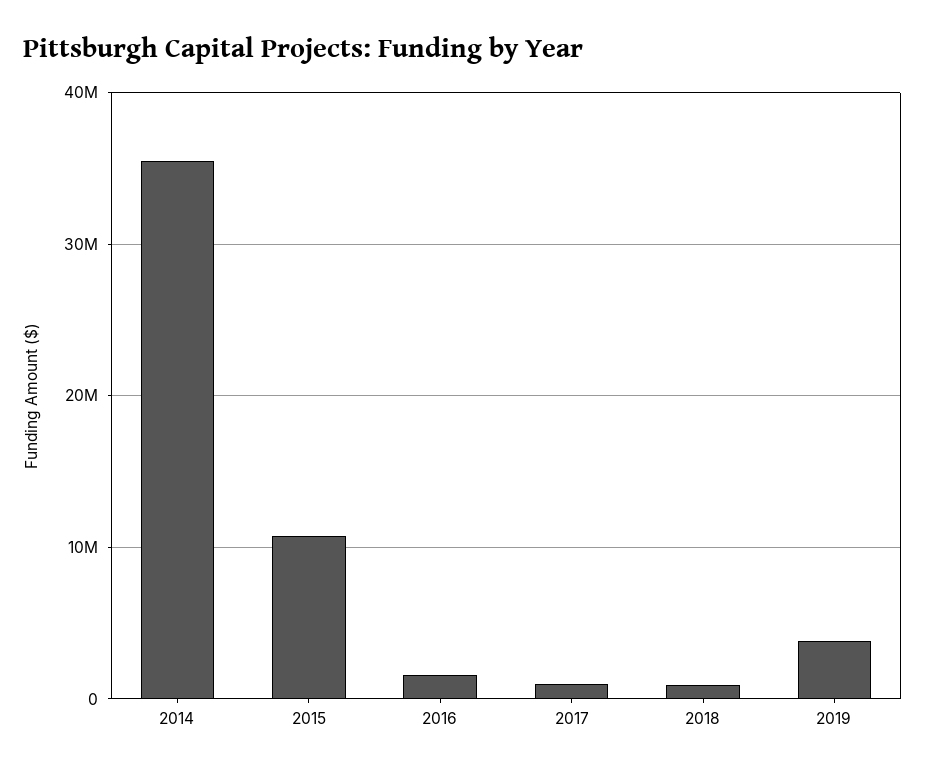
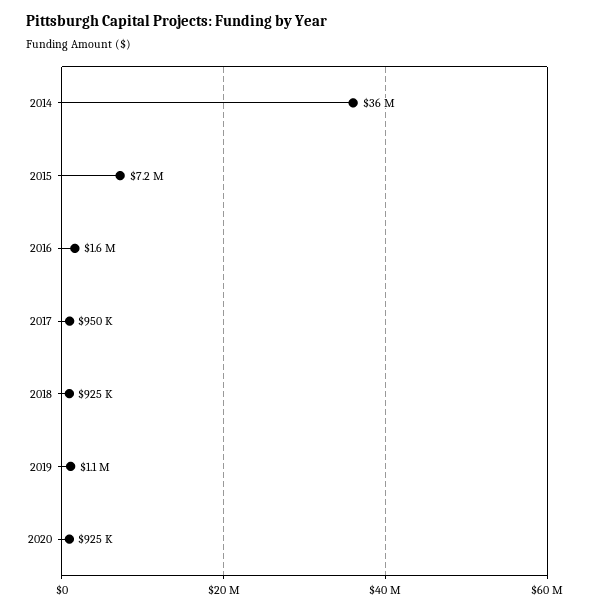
2015: 11000000 -> 7200000
2019: 4000000 -> 1100000
2020: none -> 925000

